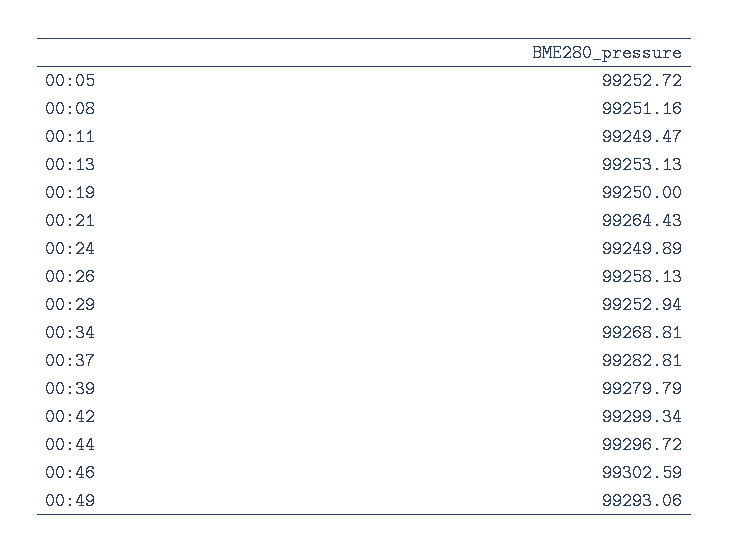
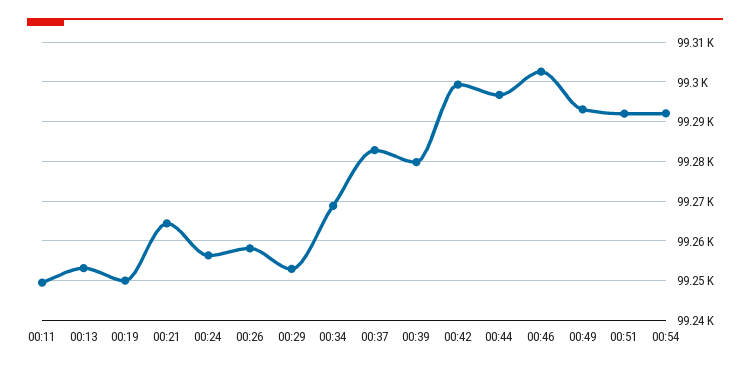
00:05: 99252.72 -> none
00:08: 99251.16 -> none
00:24: 99249.89 -> 99256
00:51: none -> 99292
00:54: none -> 99292

